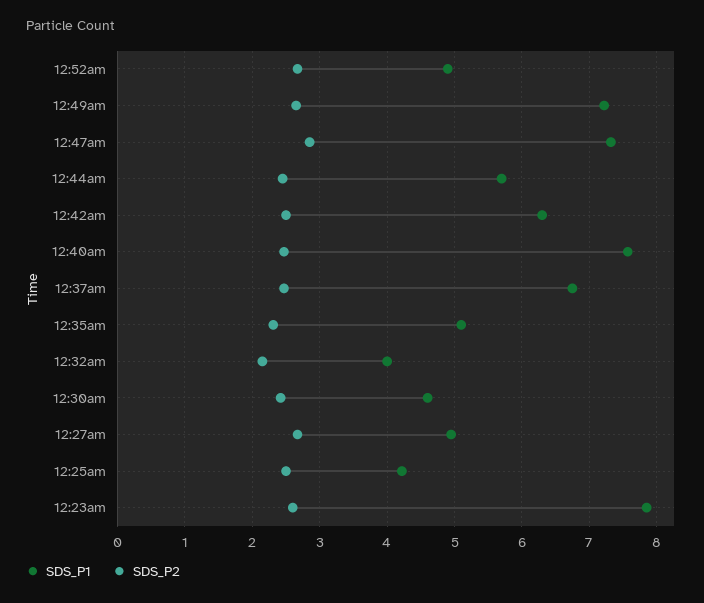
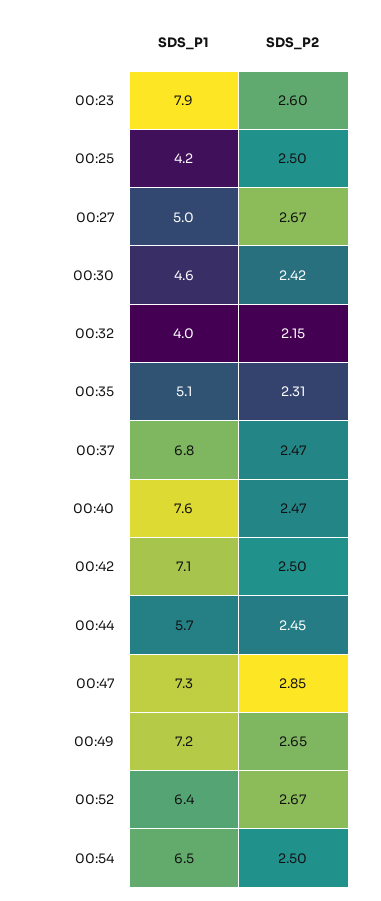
SDS_P1, 12:52am: 4.9 -> 6.4
SDS_P1, 12:42am: 6.3 -> 7.1
SDS_P1, 00:54: none -> 6.5
SDS_P2, 00:54: none -> 2.5

